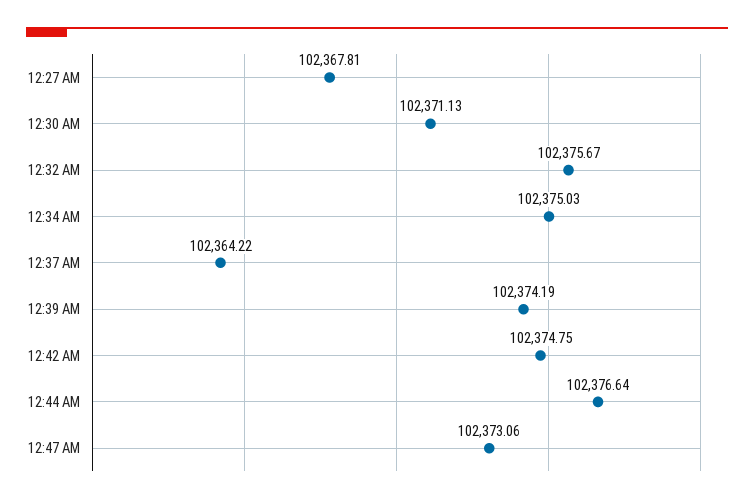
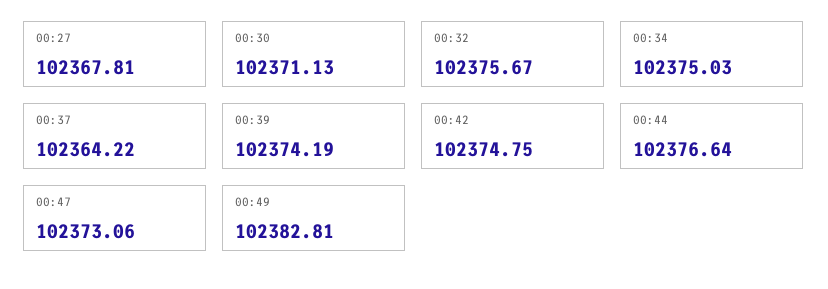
00:49: none -> 102382.81

